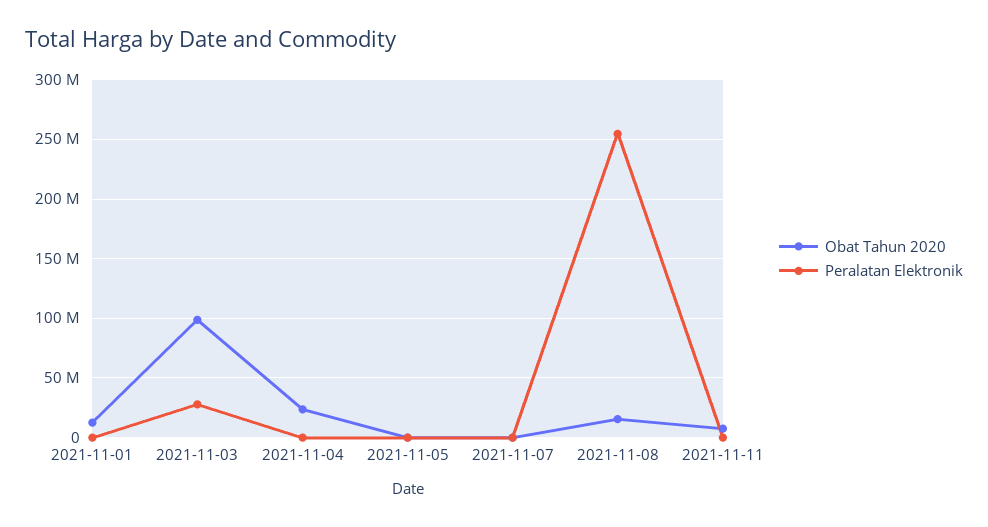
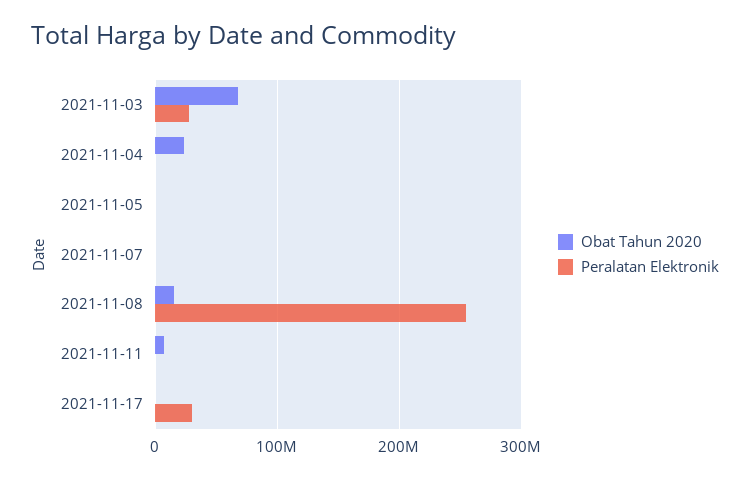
Obat Tahun 2020, 2021-11-01: 10000000 -> none
Peralatan Elektronik, 2021-11-01: 0 -> none
Obat Tahun 2020, 2021-11-03: 100000000 -> 70000000
Obat Tahun 2020, 2021-11-17: none -> 0
Peralatan Elektronik, 2021-11-17: none -> 30000000

